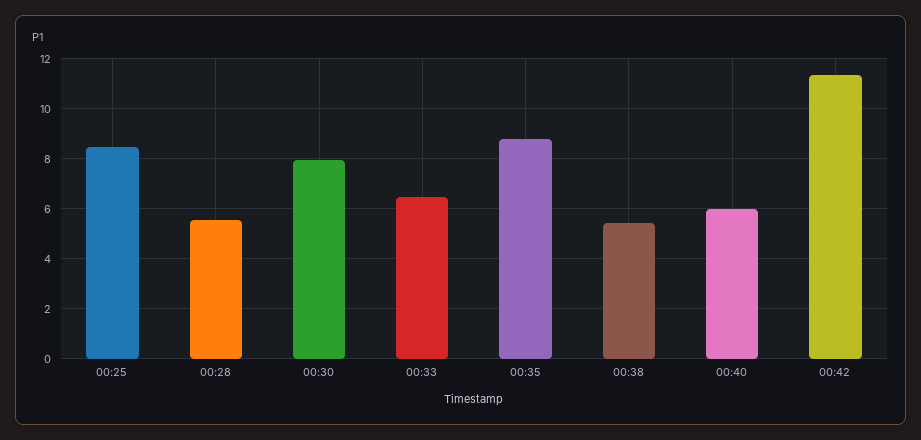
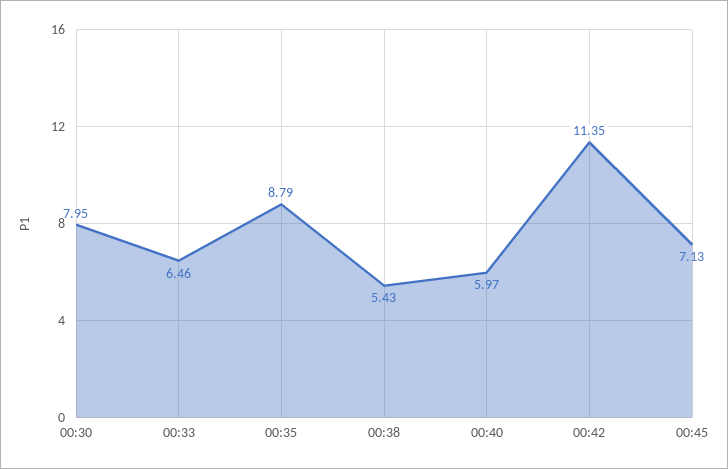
00:25: 8.5 -> none
00:28: 5.5 -> none
00:45: none -> 7.13

